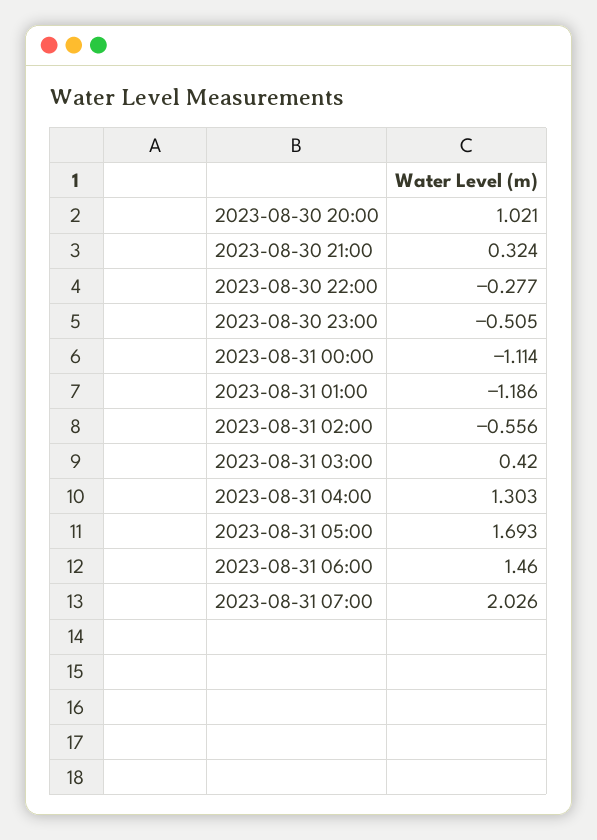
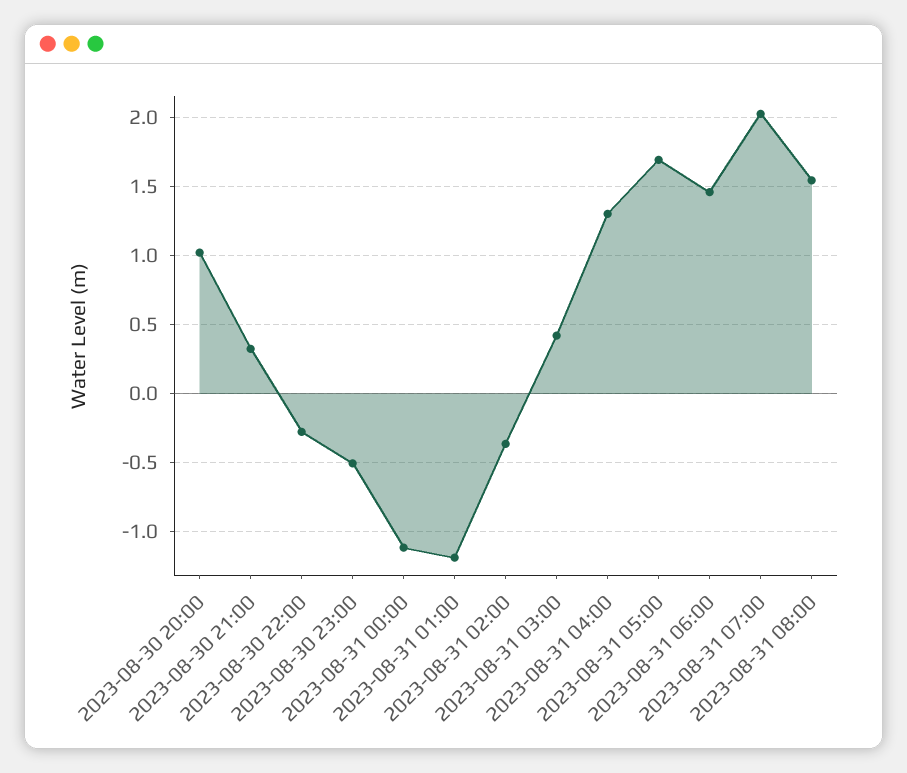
2023-08-31 02:00: -0.556 -> -0.35
2023-08-31 08:00: none -> 1.55

